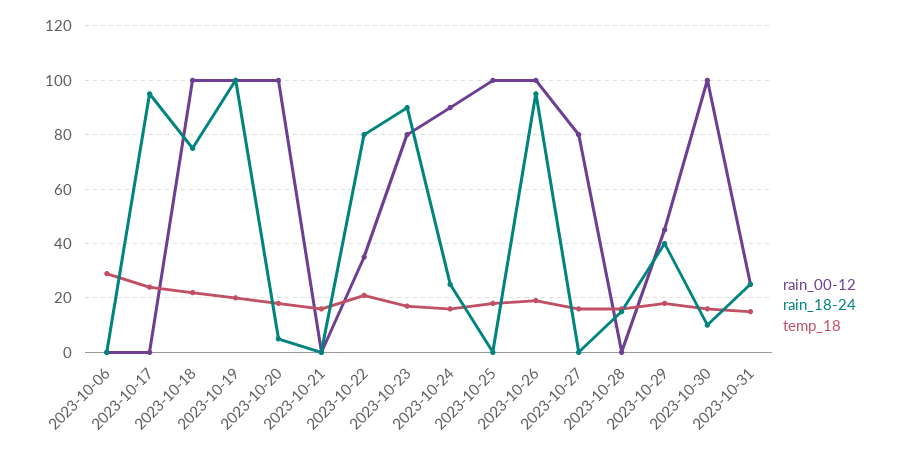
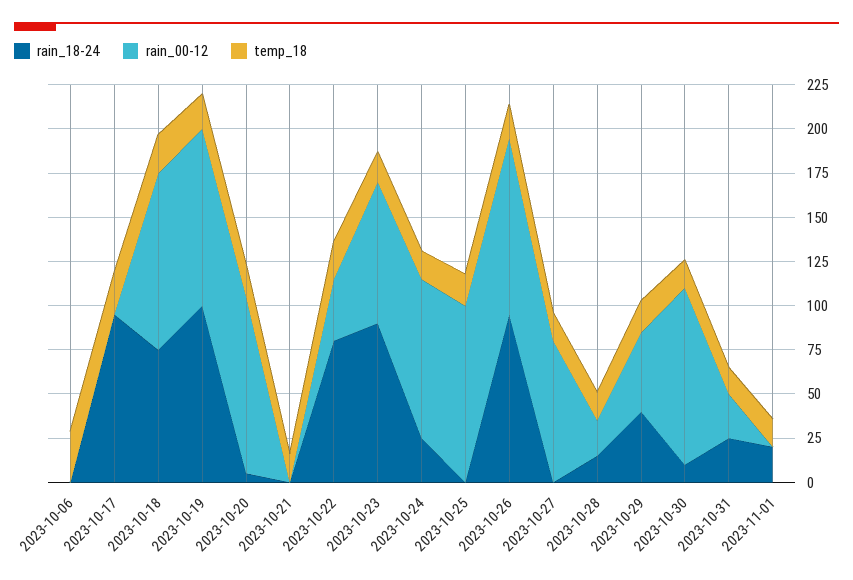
rain_00-12, 2023-10-28: 0 -> 20
rain_18-24, 2023-11-01: none -> 20
rain_00-12, 2023-11-01: none -> 0
temp_18, 2023-11-01: none -> 15

